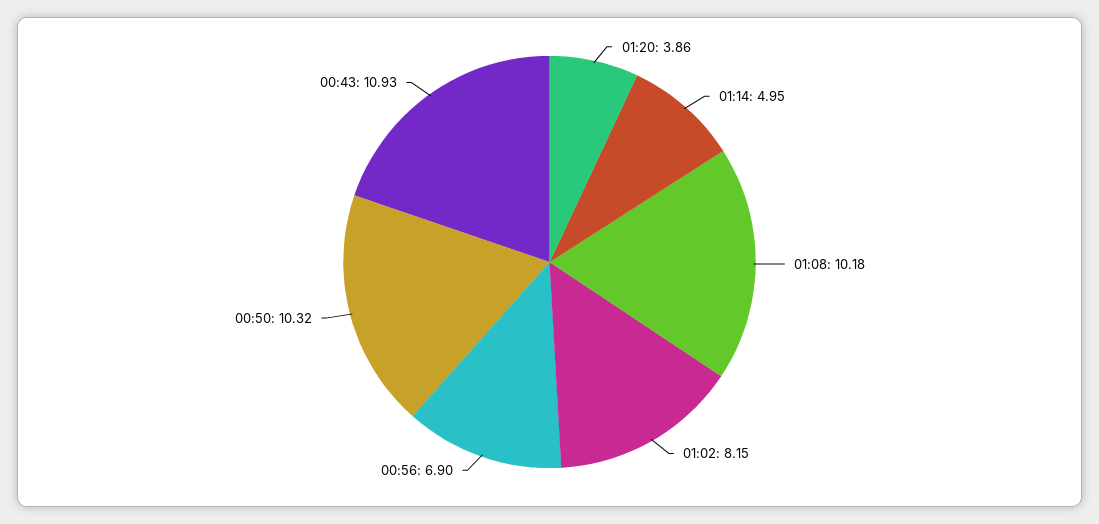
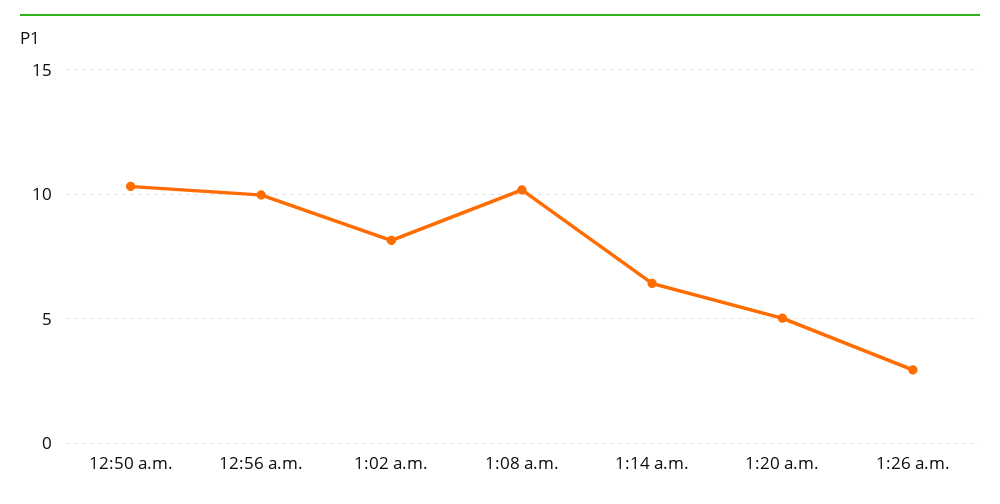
01:20: 3.86 -> 5
01:14: 4.95 -> 6.5
00:56: 6.9 -> 10
00:43: 10.93 -> none
1:26 a.m.: none -> 3

